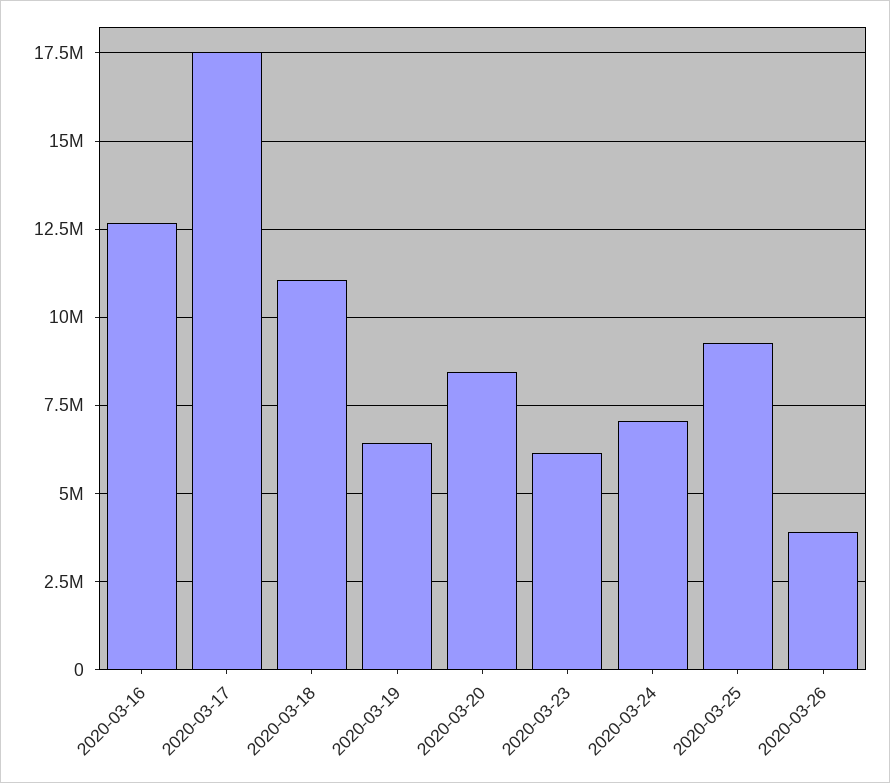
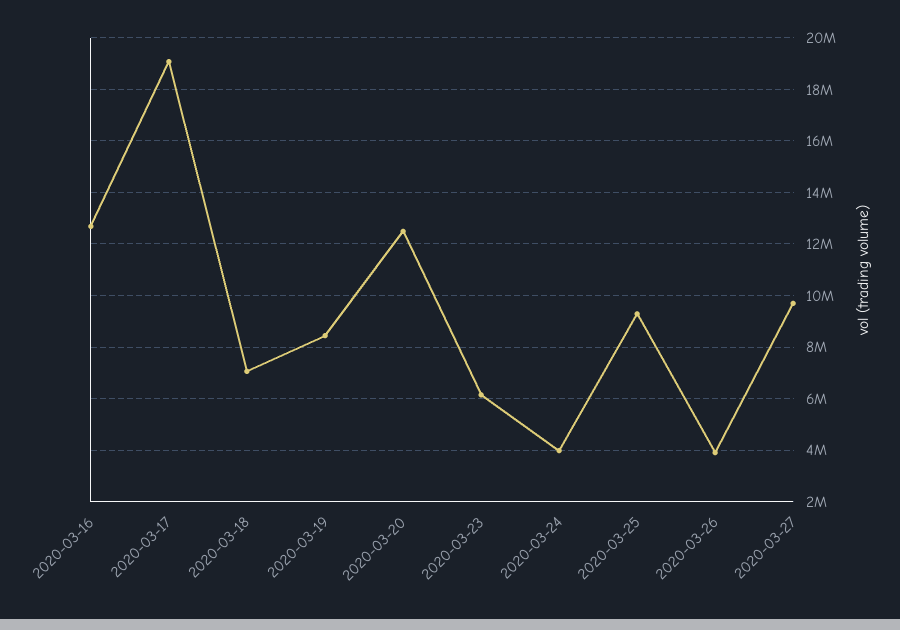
2020-03-17: 17500000 -> 19000000
2020-03-18: 11000000 -> 7000000
2020-03-19: 6500000 -> 8500000
2020-03-20: 8500000 -> 12500000
2020-03-24: 7000000 -> 4000000
2020-03-27: none -> 9750000

